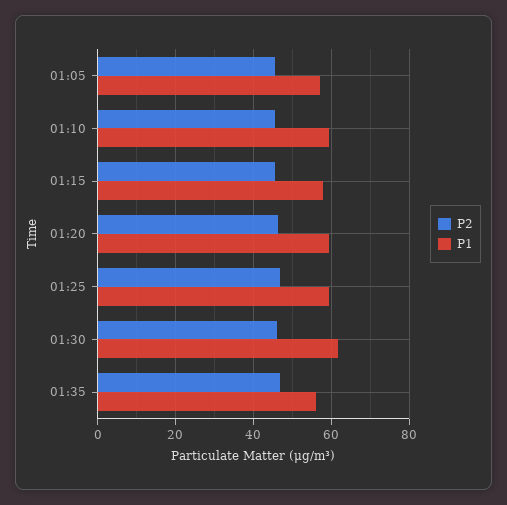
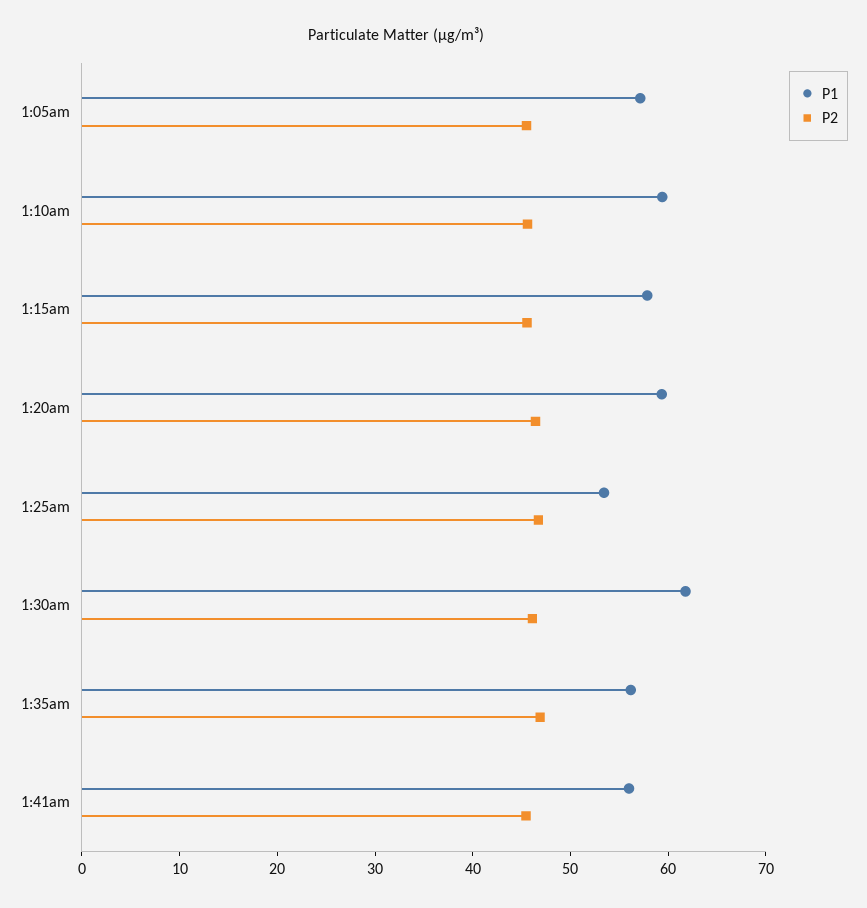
P1, 01:25: 60 -> 54
P1, 1:41am: none -> 56
P2, 1:41am: none -> 46

